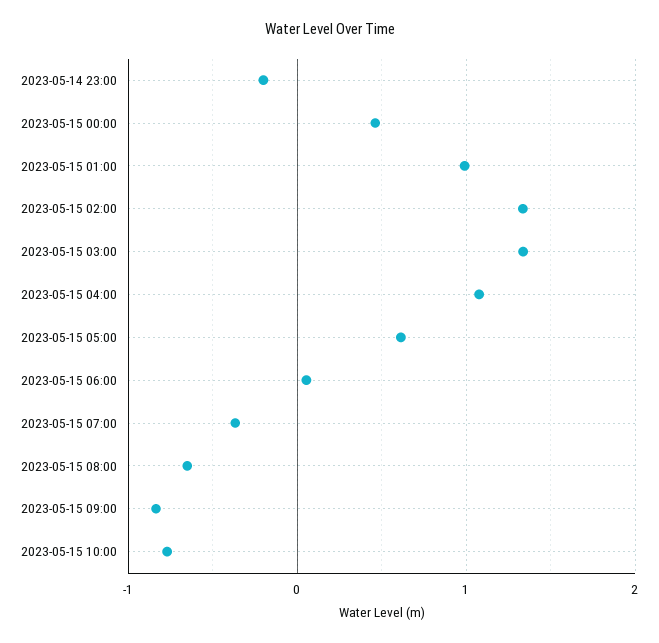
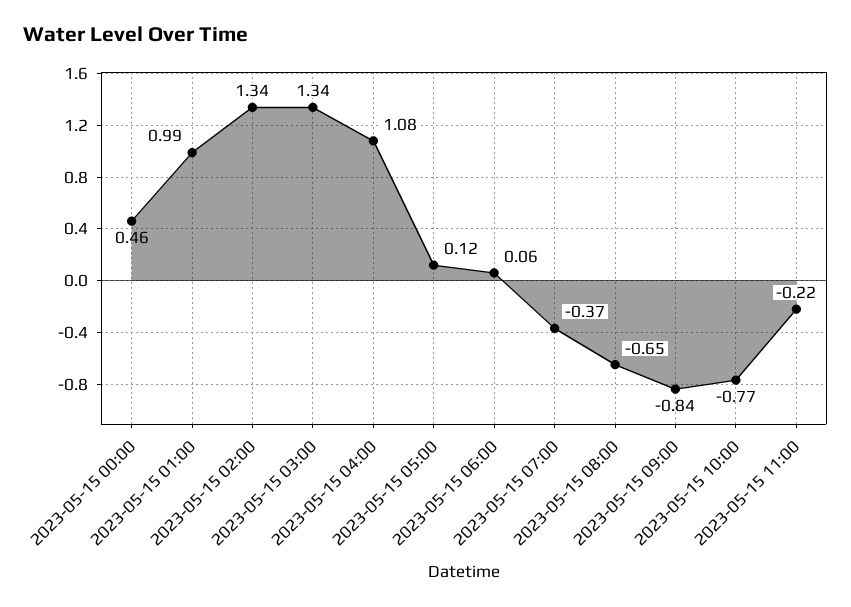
2023-05-14 23:00: -0.2 -> none
2023-05-15 05:00: 0.6 -> 0.12
2023-05-15 11:00: none -> -0.22

